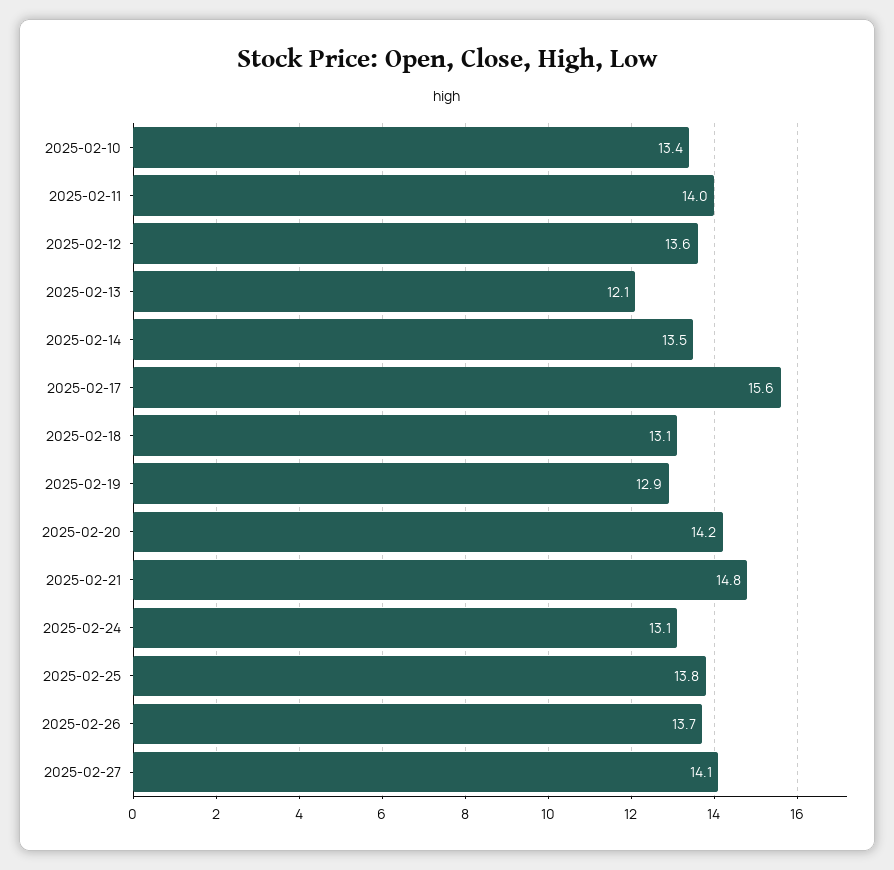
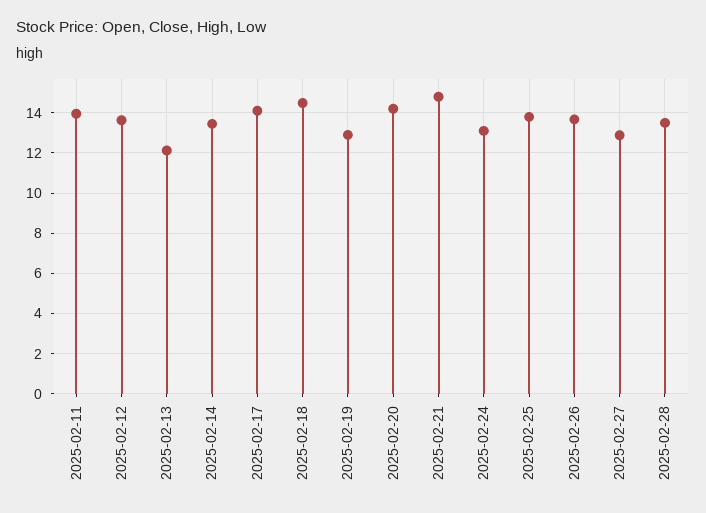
2025-02-10: 13.4 -> none
2025-02-17: 15.6 -> 14
2025-02-18: 13.1 -> 14.5
2025-02-27: 14.1 -> 13
2025-02-28: none -> 13.5

